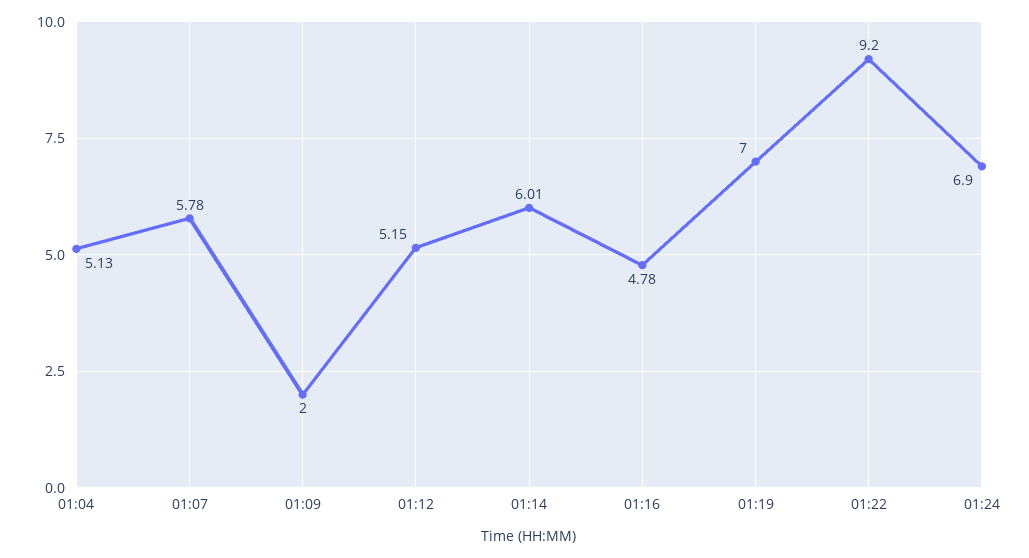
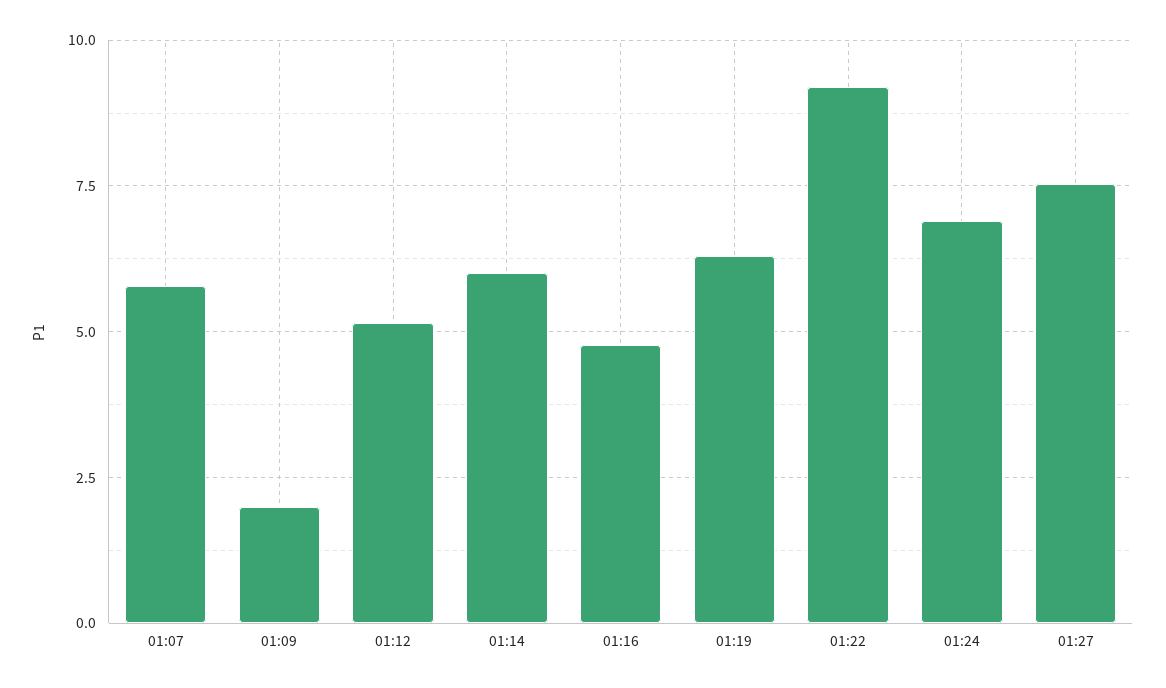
01:04: 5.13 -> none
01:19: 7 -> 6.25
01:27: none -> 7.5

